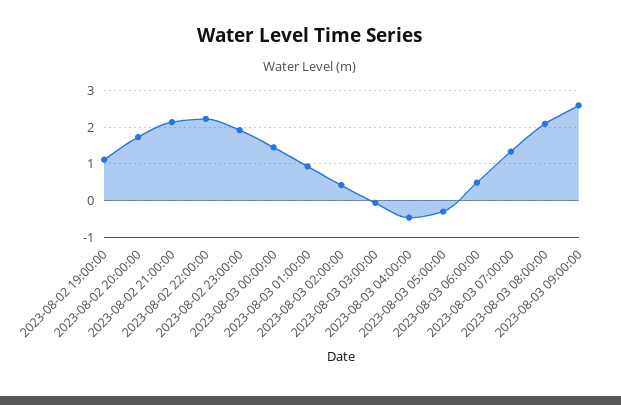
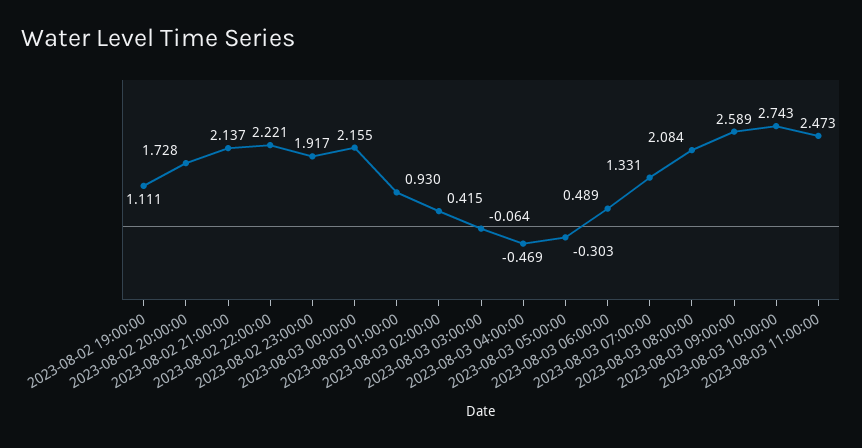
2023-08-03 00:00:00: 1.4 -> 2.155
2023-08-03 10:00:00: none -> 2.743
2023-08-03 11:00:00: none -> 2.473

